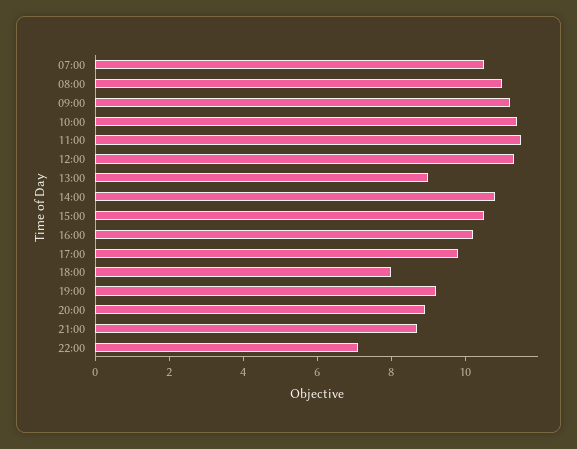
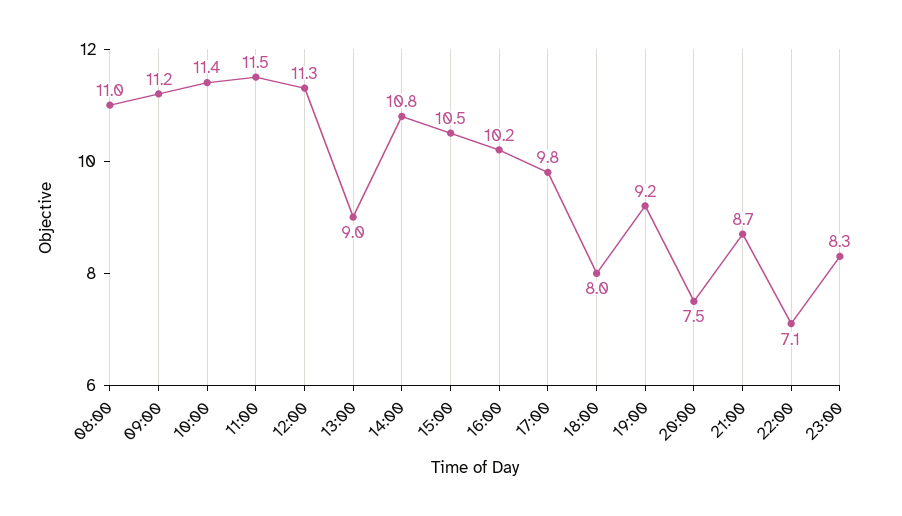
07:00: 10.5 -> none
20:00: 9 -> 7.5
23:00: none -> 8.3

